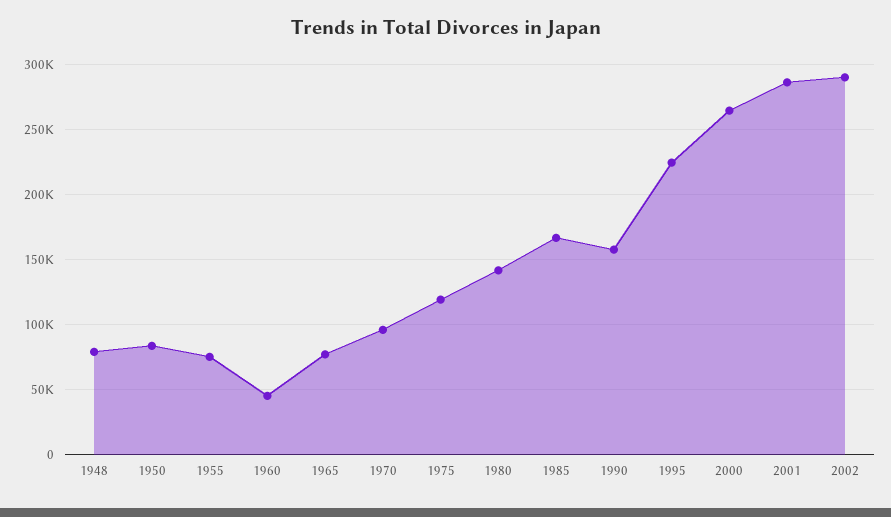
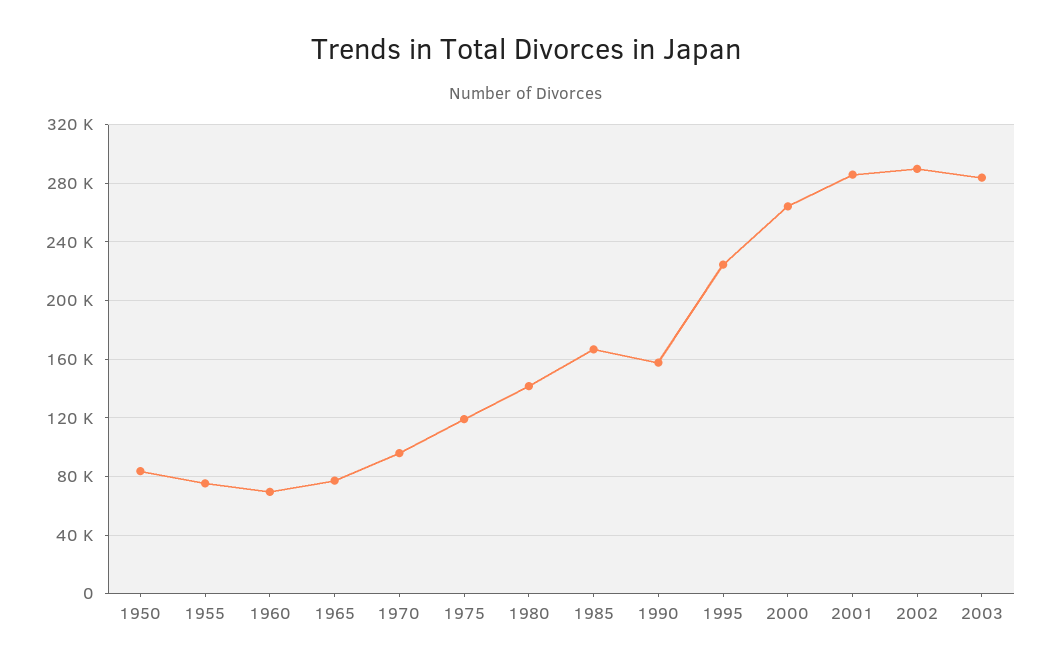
1948: 80000 -> none
1960: 45000 -> 70000
2003: none -> 285000

